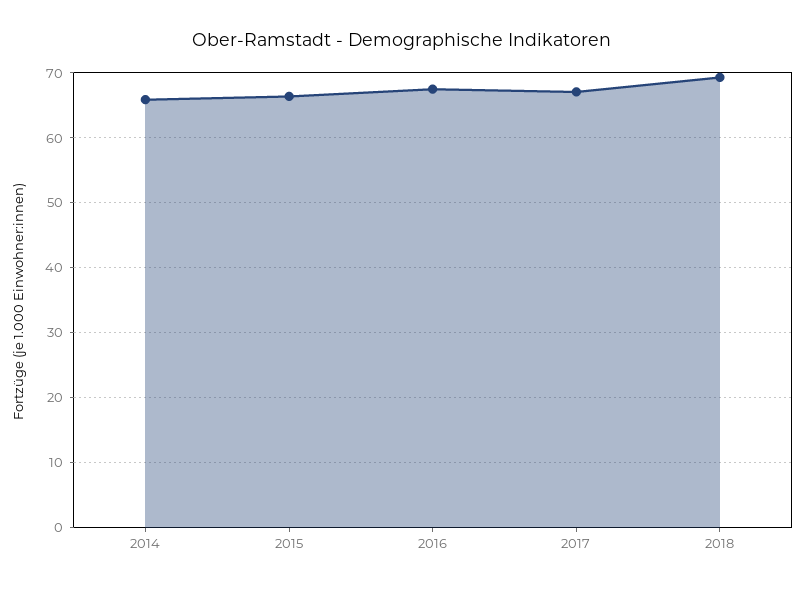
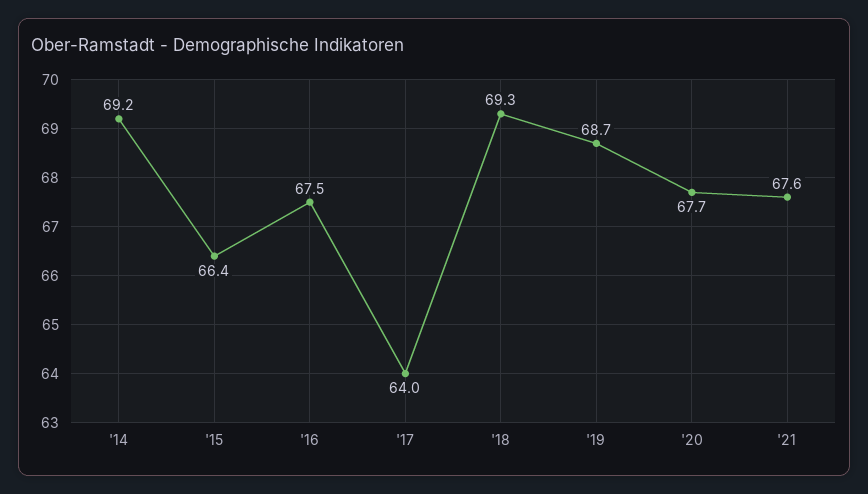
2014: 66 -> 69.2
2017: 67 -> 64
'19: none -> 68.7
'20: none -> 67.7
'21: none -> 67.6

